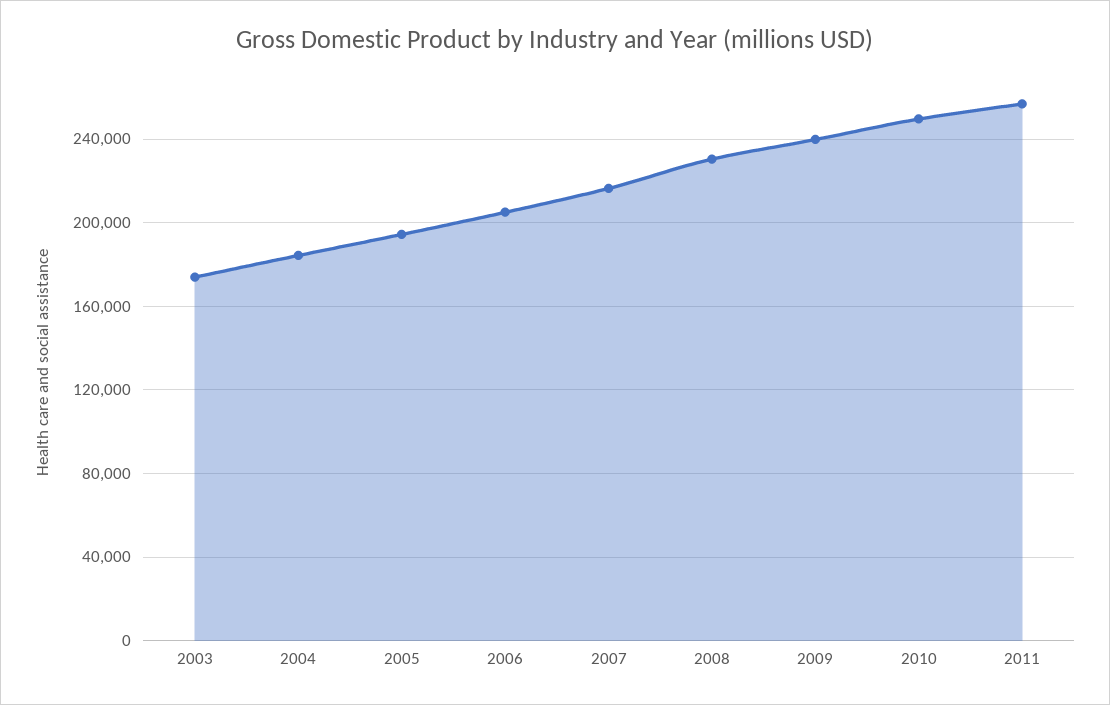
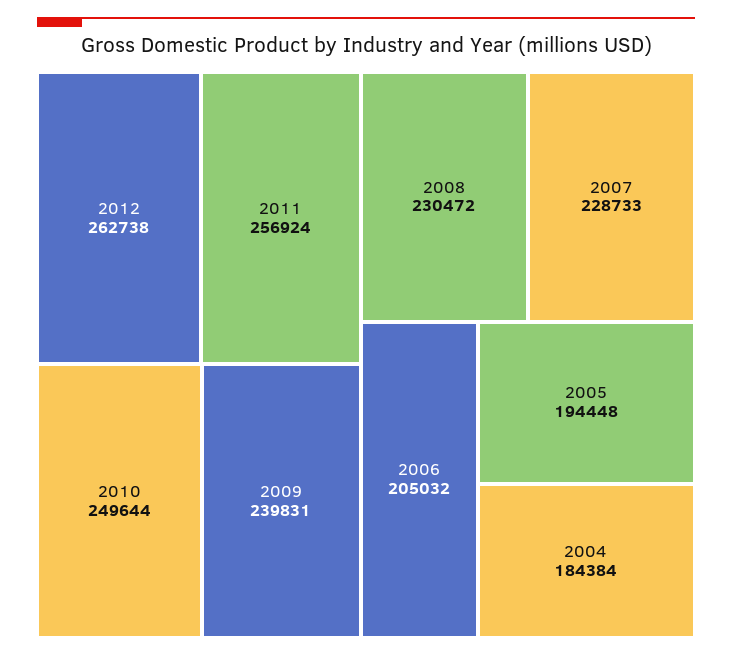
2003: 175000 -> none
2007: 215000 -> 228733
2012: none -> 262738

